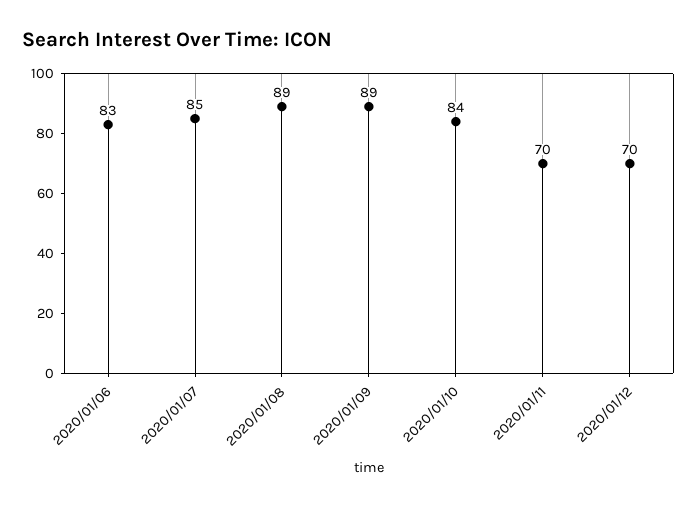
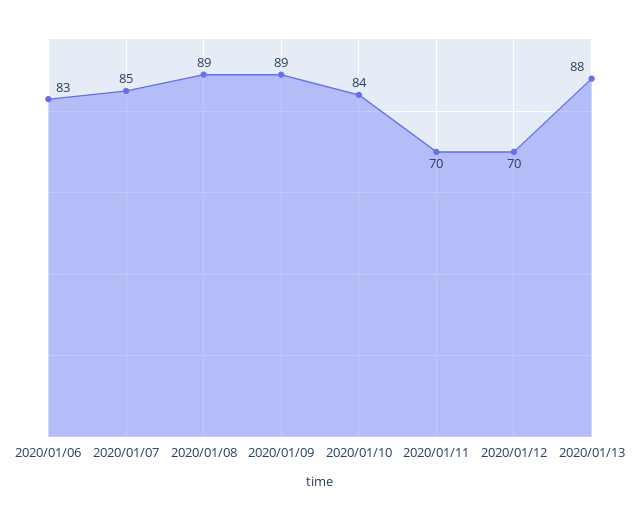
2020/01/13: none -> 88

